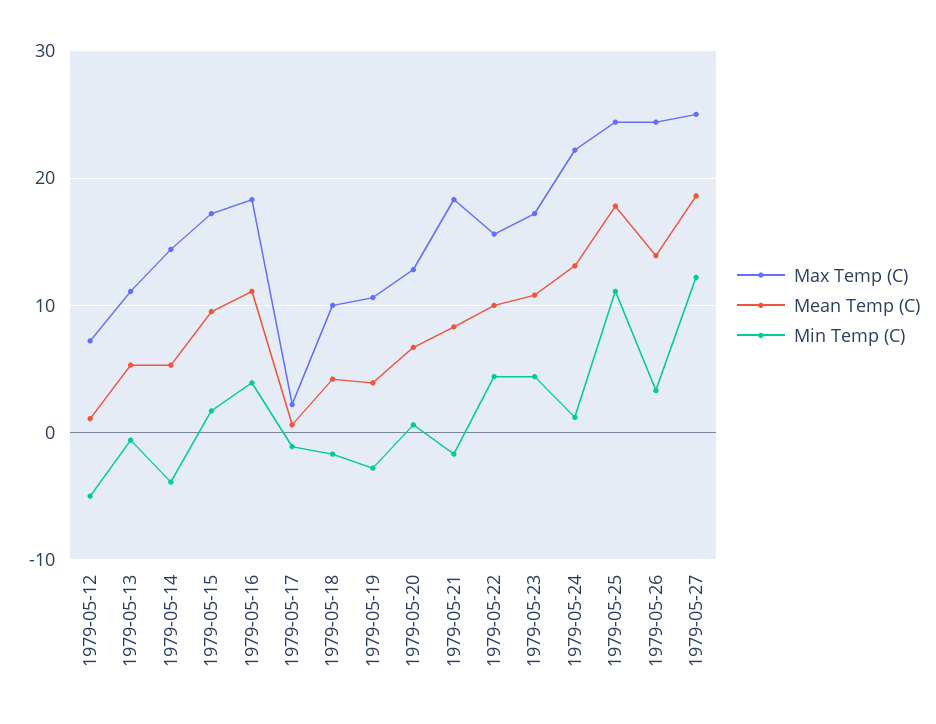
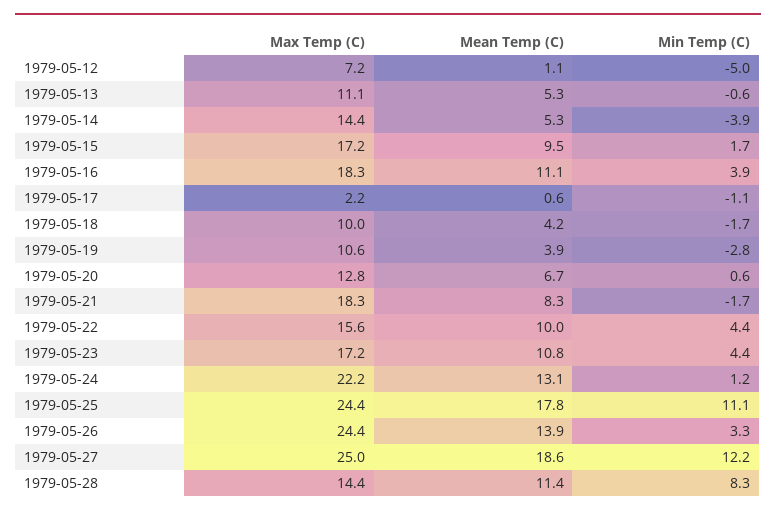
Max Temp (C), 1979-05-28: none -> 14.4
Mean Temp (C), 1979-05-28: none -> 11.4
Min Temp (C), 1979-05-28: none -> 8.3

